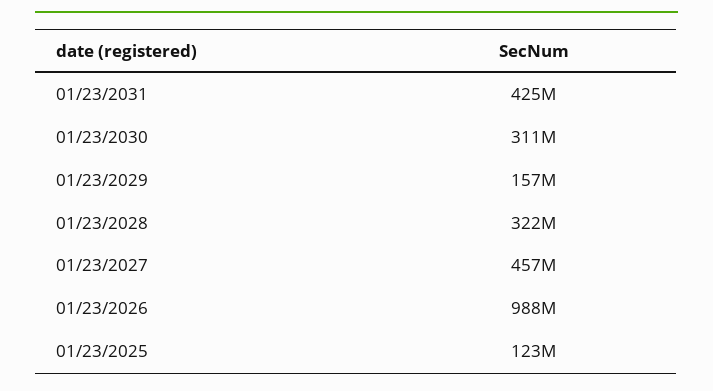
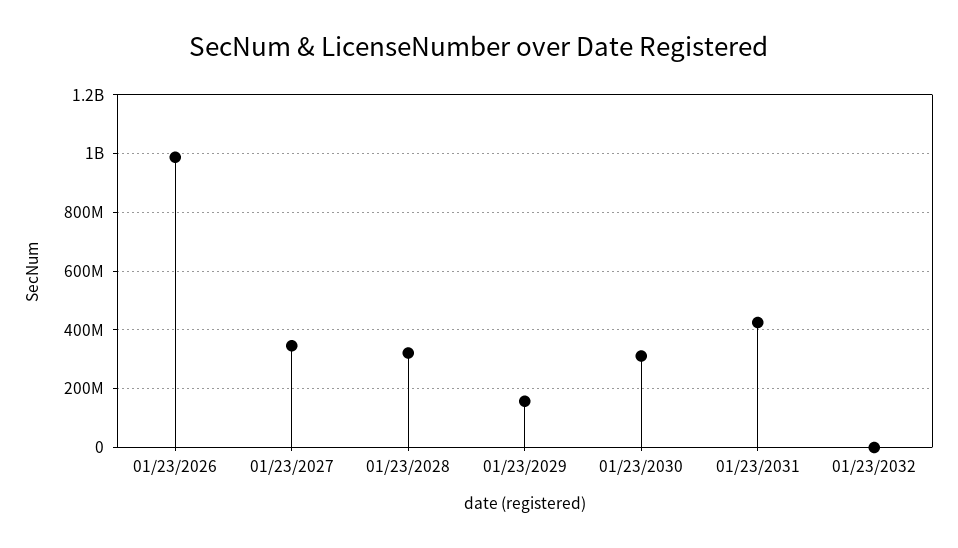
01/23/2027: 457000000 -> 350000000
01/23/2025: 123000000 -> none
01/23/2032: none -> 0

